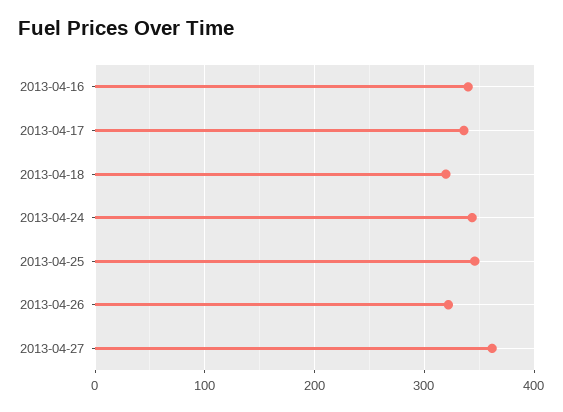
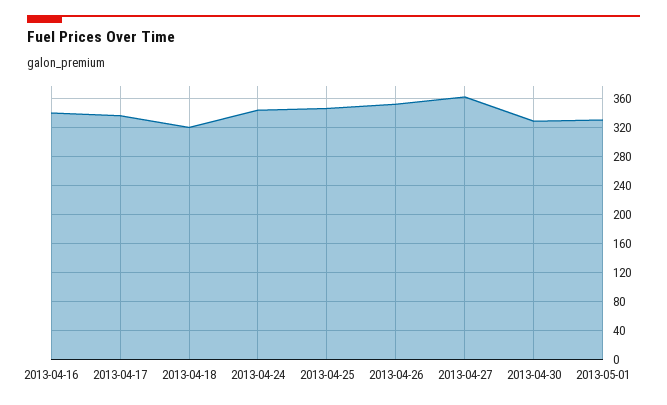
2013-04-26: 320 -> 350
2013-04-30: none -> 330
2013-05-01: none -> 330

